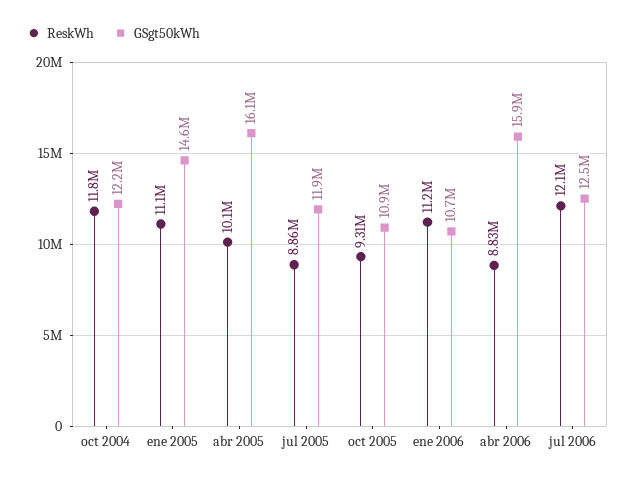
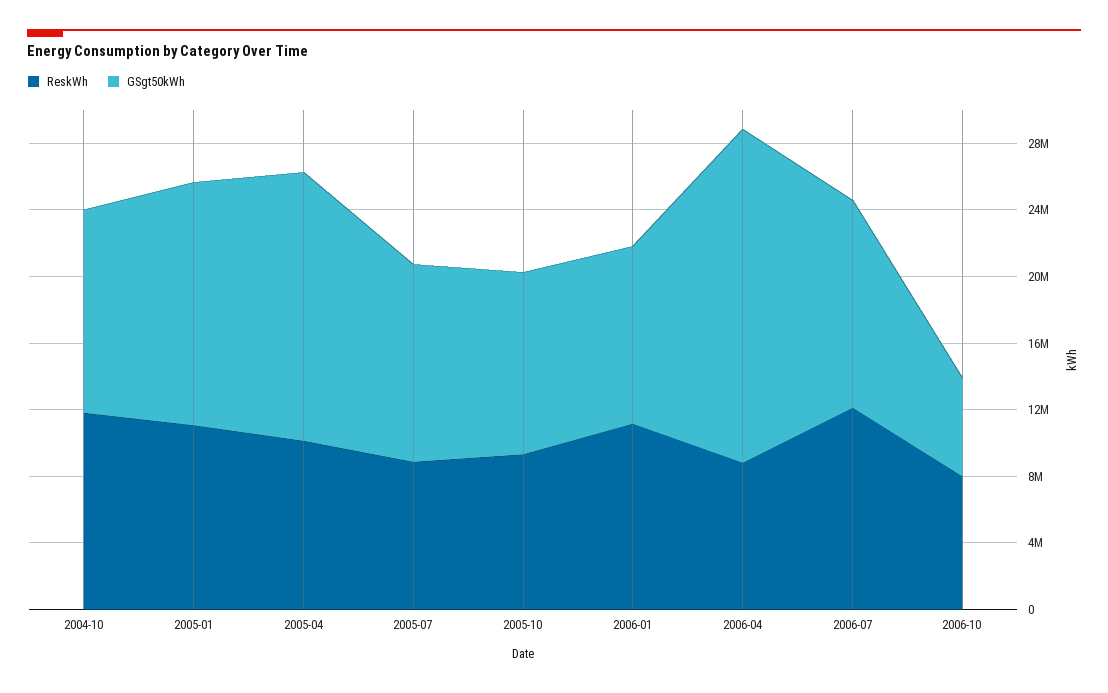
GSgt50kWh, abr 2006: 15900000 -> 20000000
ReskWh, 2006-10: none -> 8000000
GSgt50kWh, 2006-10: none -> 6000000

